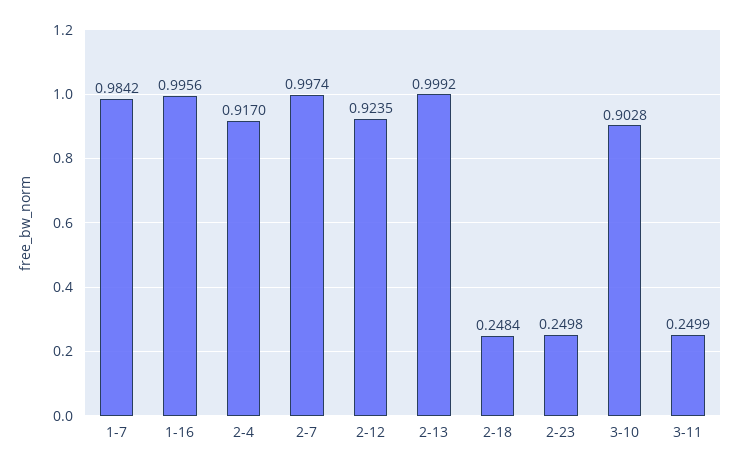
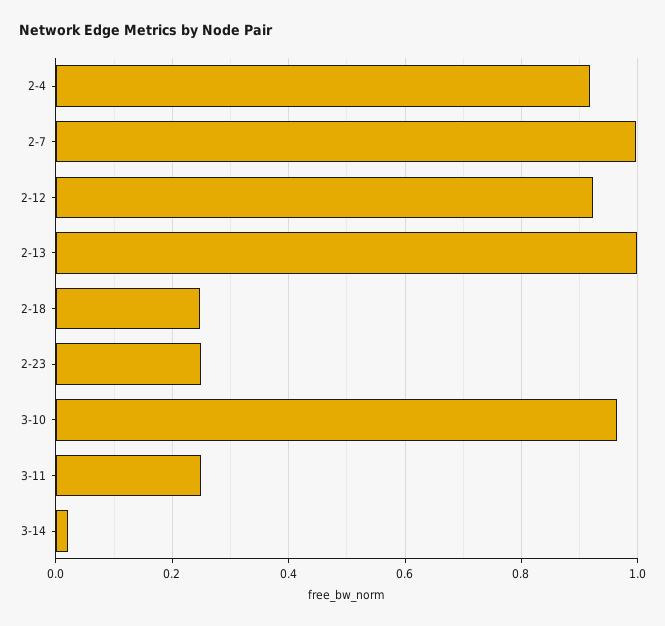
1-7: 0.9842 -> none
1-16: 0.9956 -> none
3-10: 0.9028 -> 0.96
3-14: none -> 0.02

